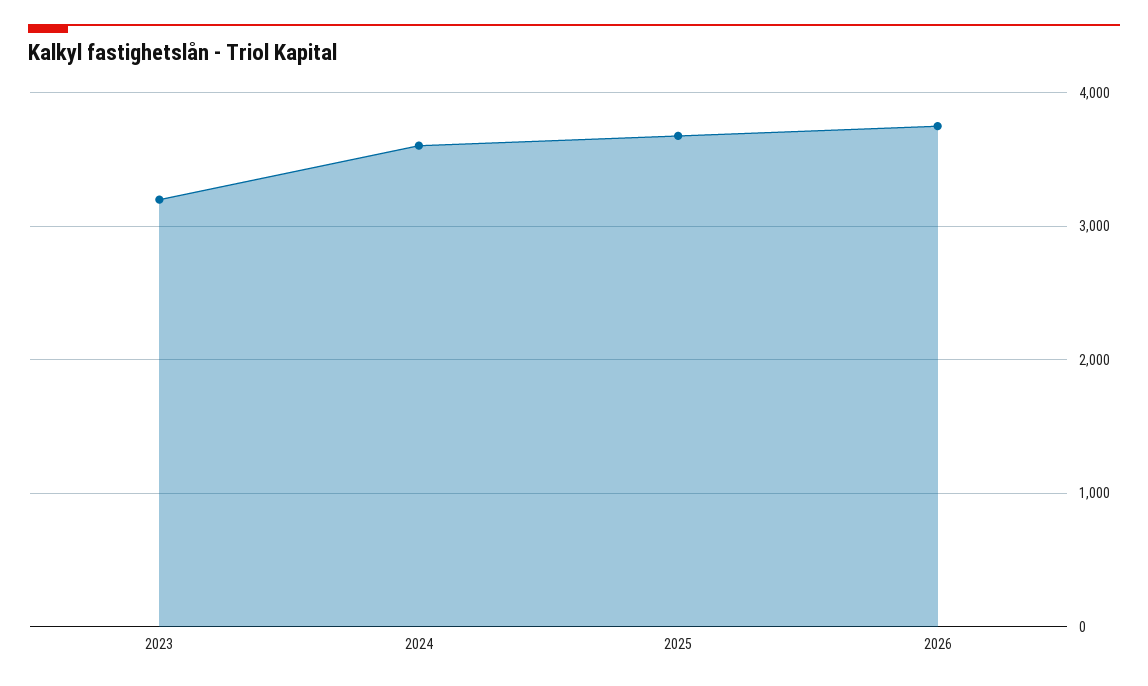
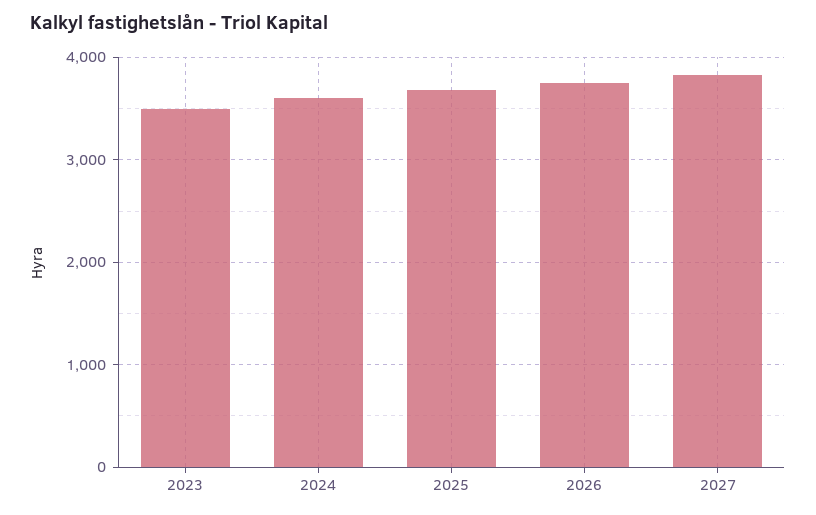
2023: 3200 -> 3500
2027: none -> 3800

